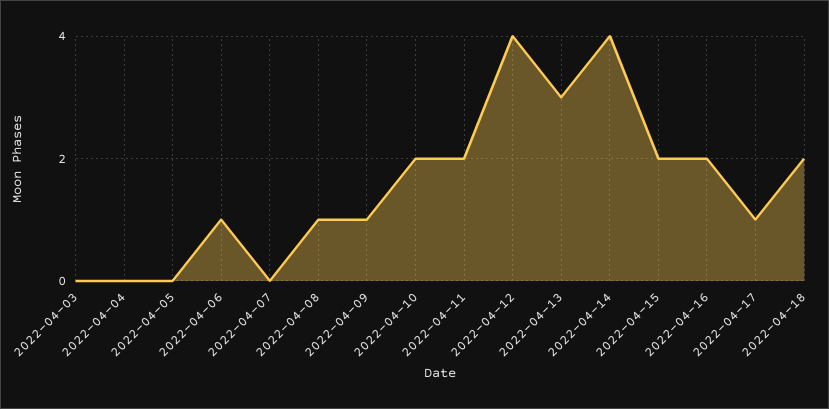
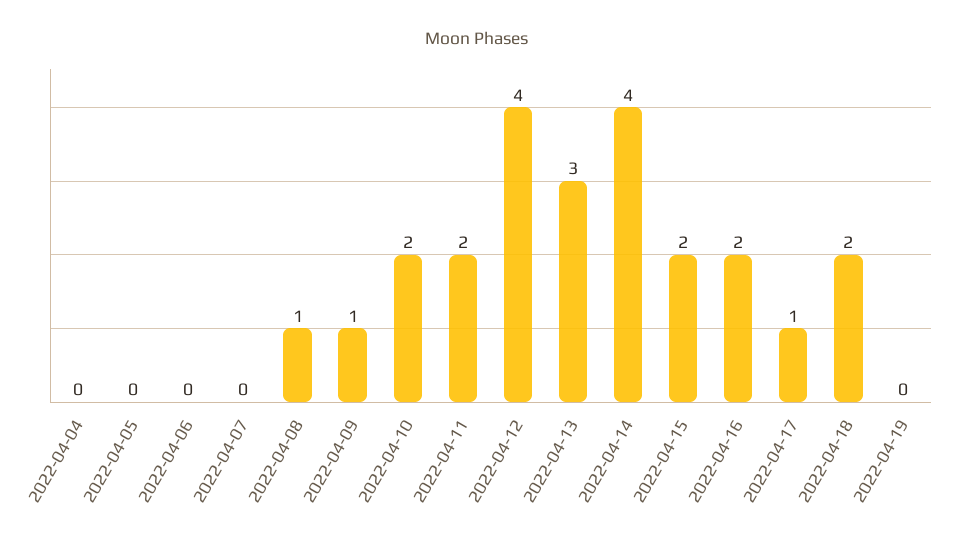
2022-04-03: 0 -> none
2022-04-06: 1 -> 0
2022-04-19: none -> 0

